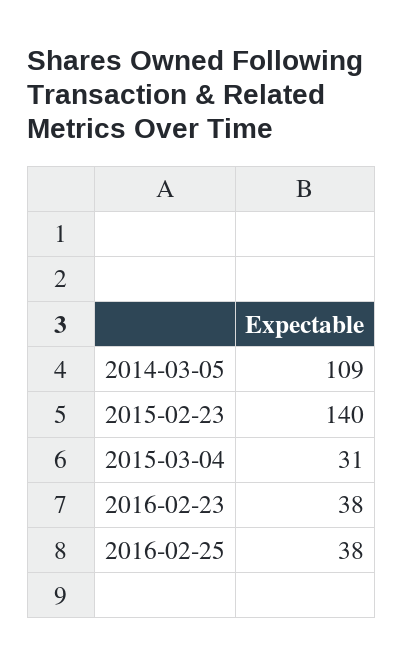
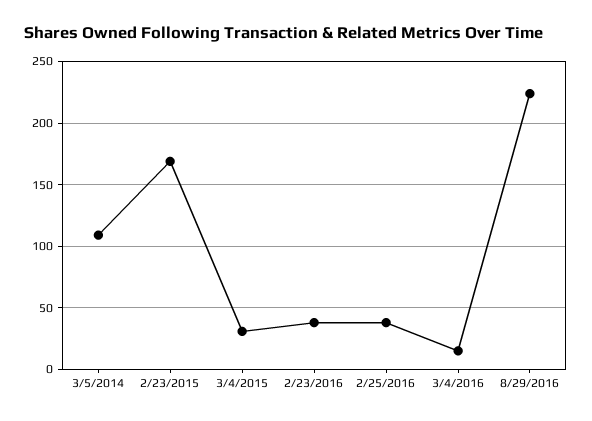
2015-02-23: 140 -> 170
3/4/2016: none -> 15
8/29/2016: none -> 225

